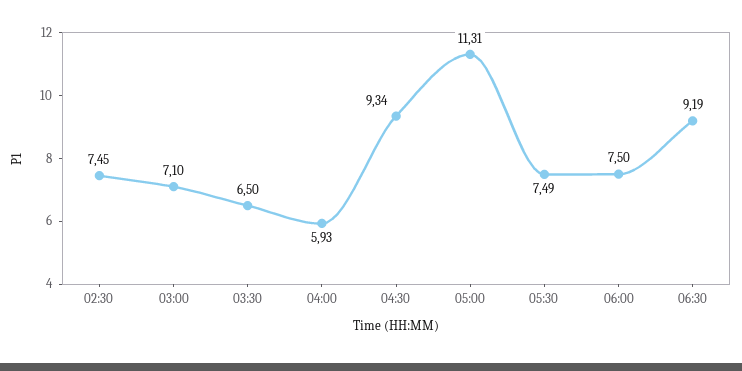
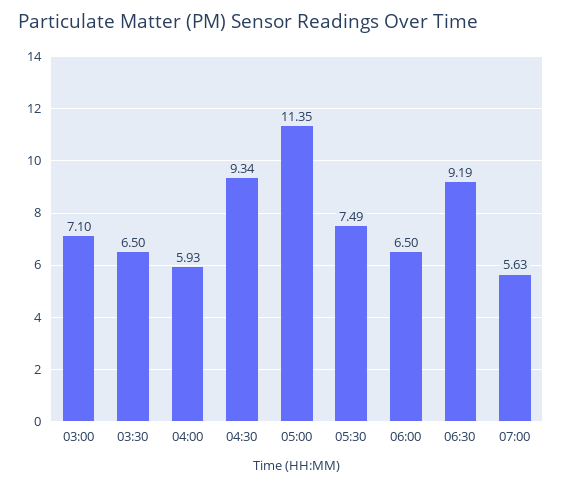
02:30: 7.45 -> none
05:00: 11.31 -> 11.35
06:00: 7.5 -> 6.5
07:00: none -> 5.63

